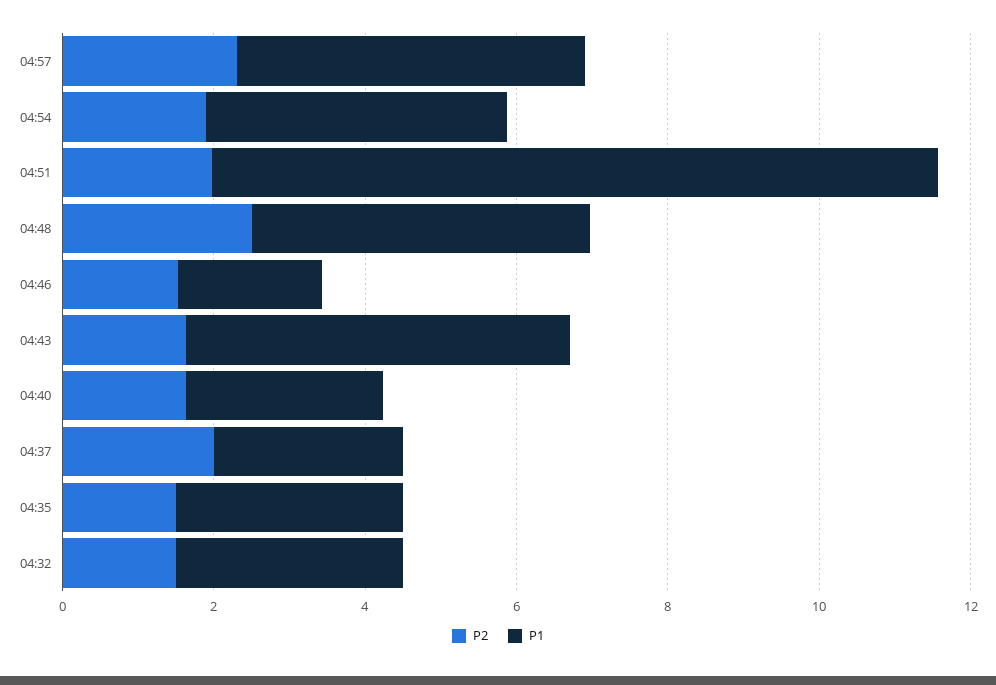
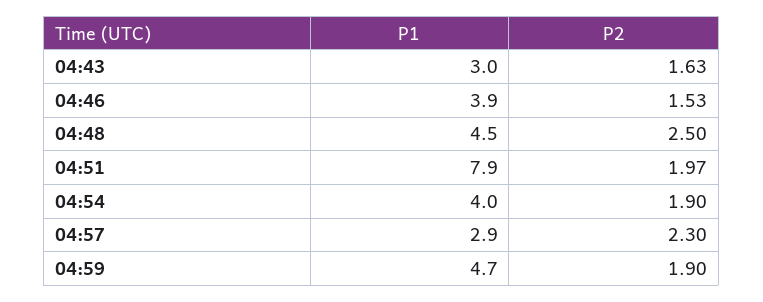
P1, 04:57: 4.5 -> 2.9
P1, 04:51: 9.5 -> 7.9
P1, 04:46: 2 -> 3.9
P1, 04:43: 5 -> 3
P2, 04:40: 1.5 -> none
P1, 04:40: 2.5 -> none
P2, 04:37: 2 -> none
P1, 04:37: 2.5 -> none
P2, 04:35: 1.5 -> none
P1, 04:35: 3 -> none
P2, 04:32: 1.5 -> none
P1, 04:32: 3 -> none
P1, 04:59: none -> 4.7
P2, 04:59: none -> 1.9

